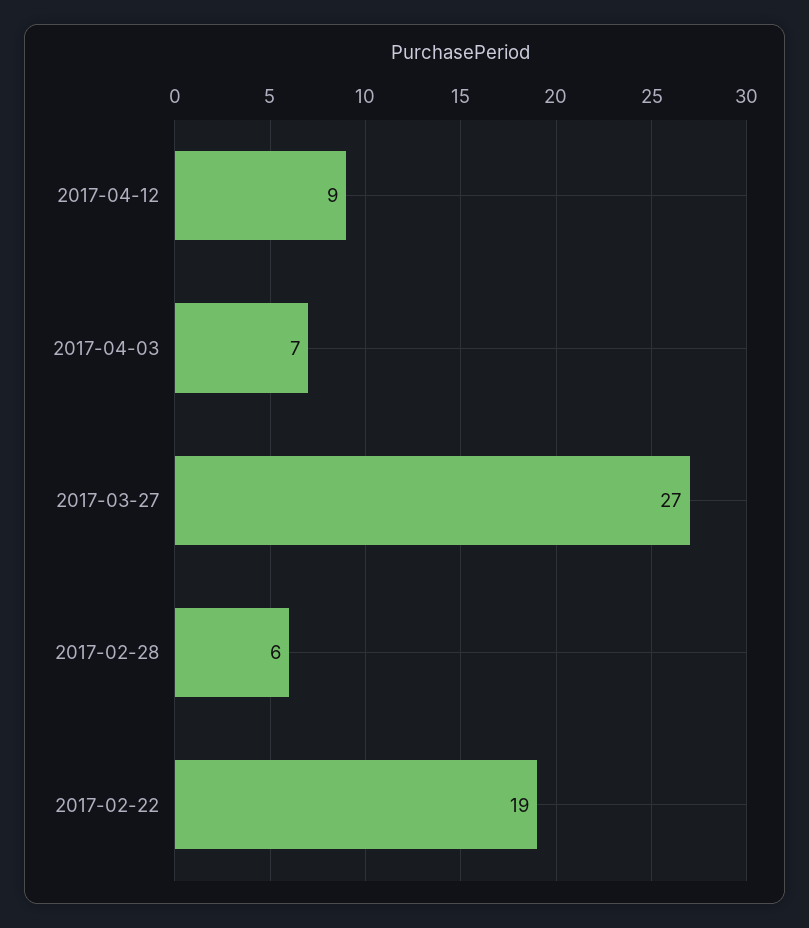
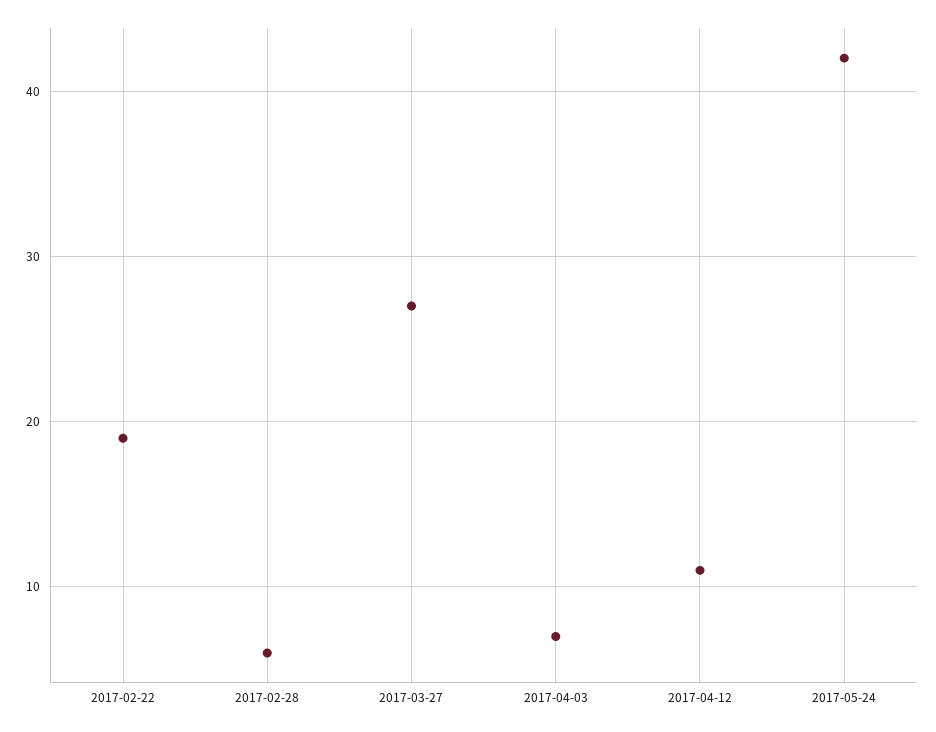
2017-04-12: 9 -> 11
2017-05-24: none -> 42

